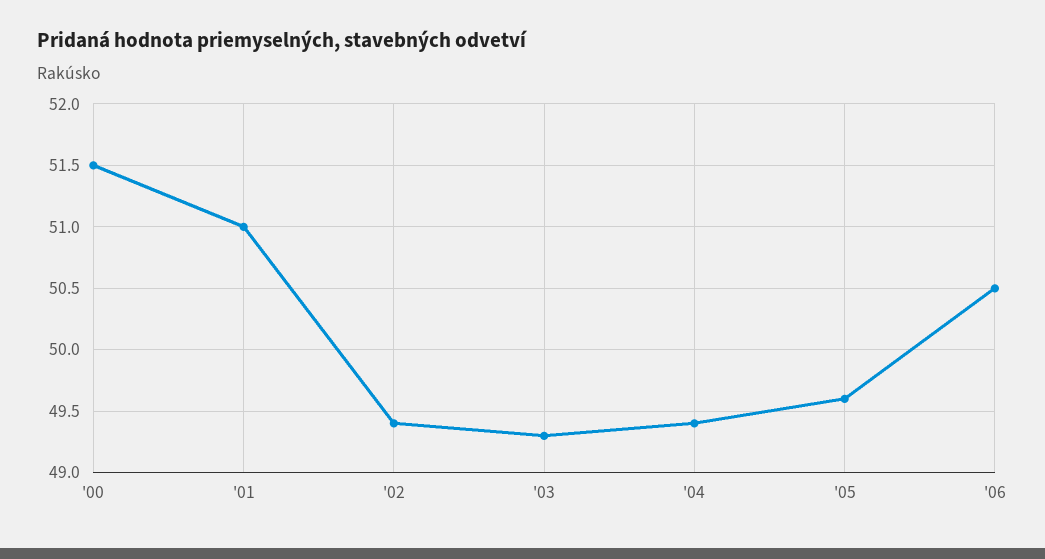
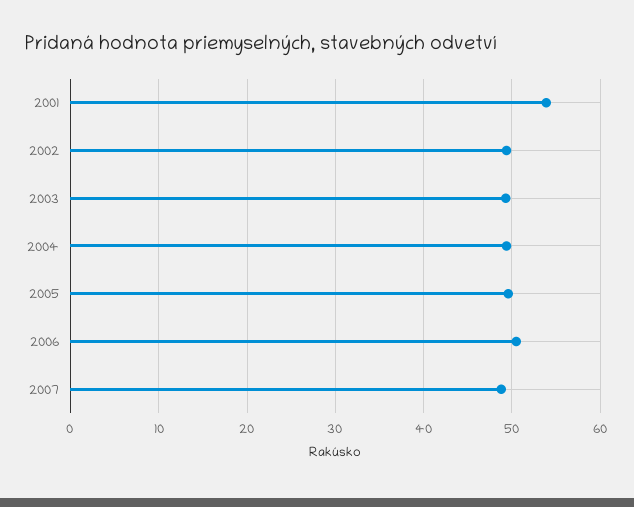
'00: 51.5 -> none
'01: 51 -> 54
2007: none -> 49

